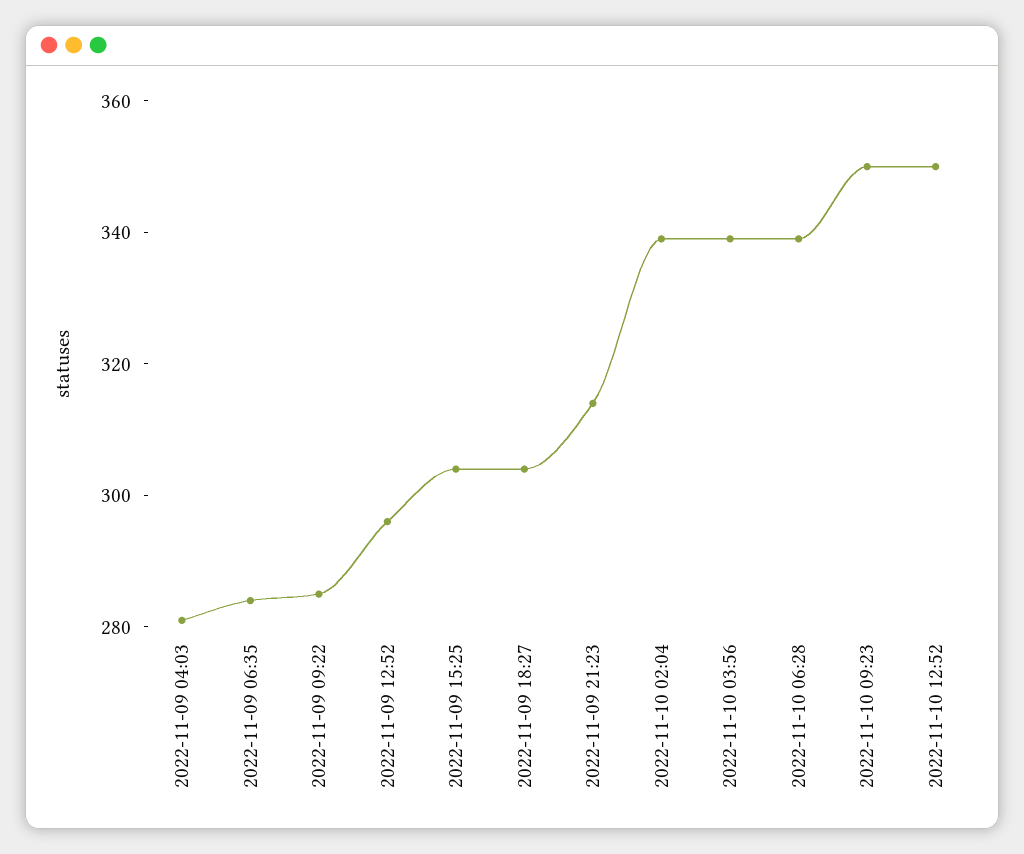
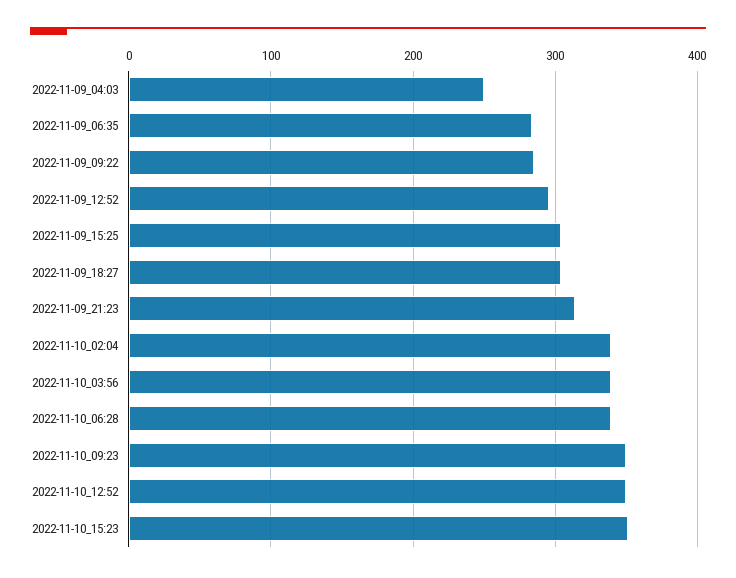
2022-11-09 04:03: 280 -> 250
2022-11-10_15:23: none -> 350

